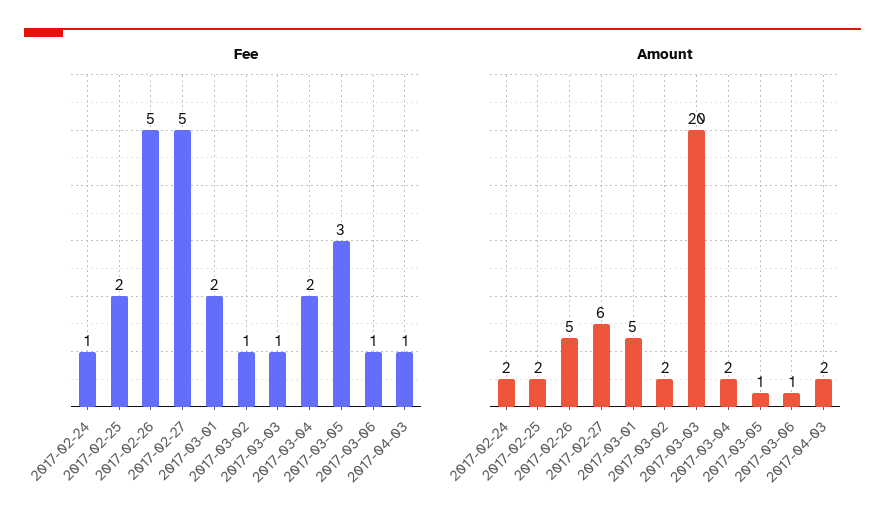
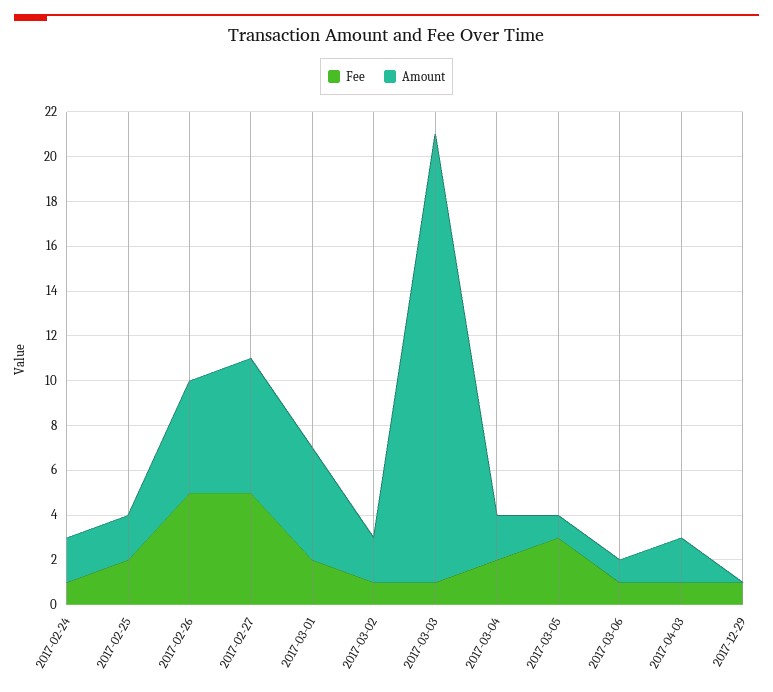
Fee, 2017-12-29: none -> 1
Amount, 2017-12-29: none -> 0

